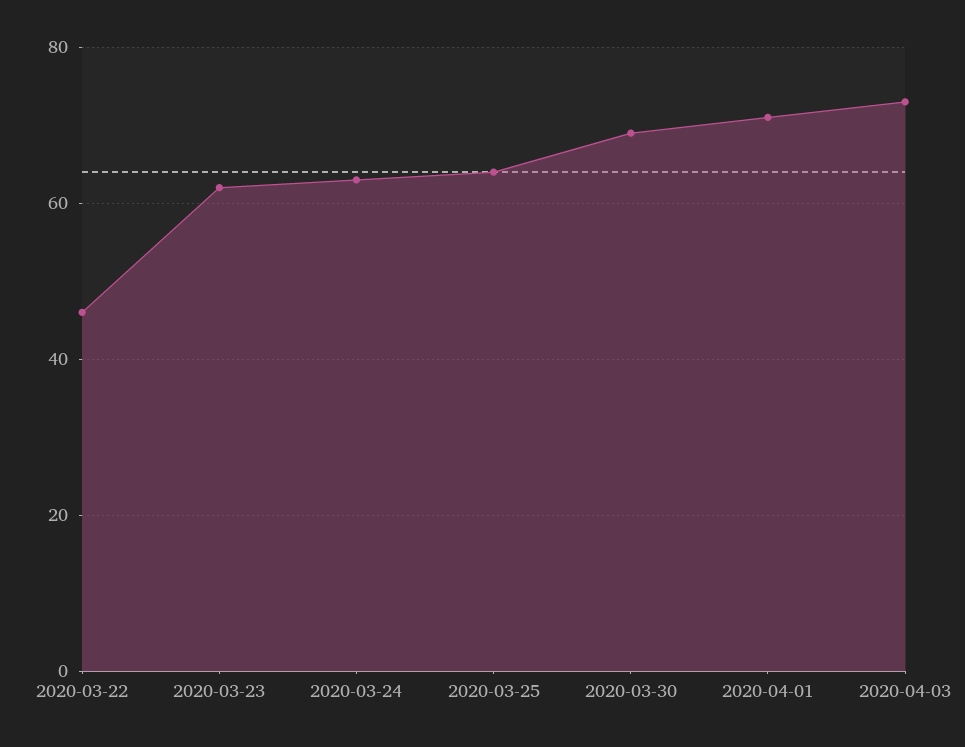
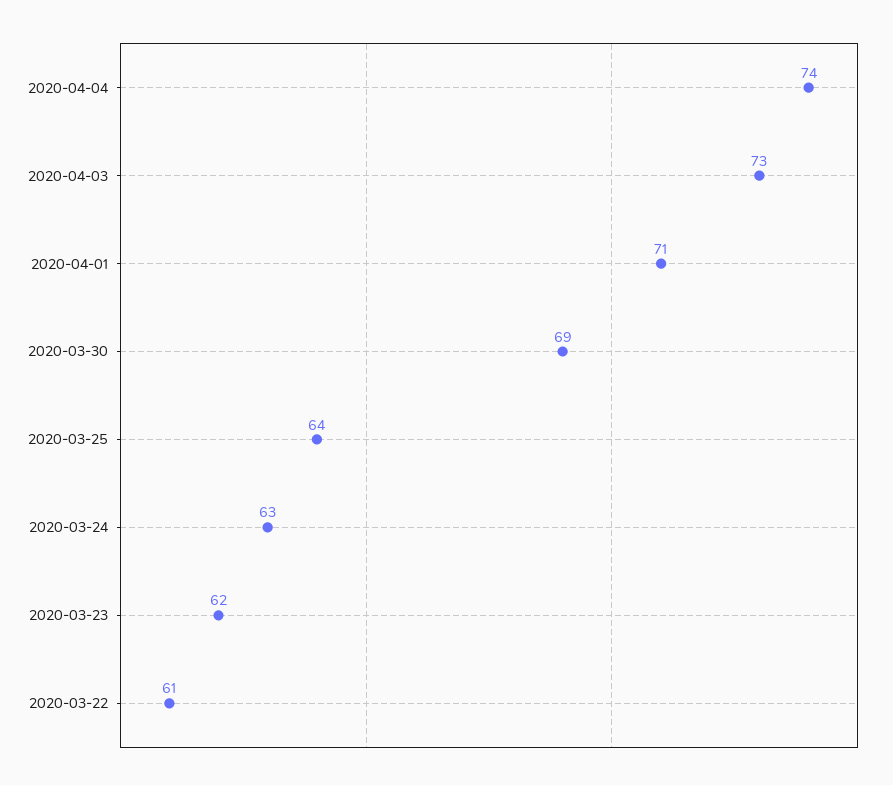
2020-03-22: 45 -> 61
2020-04-04: none -> 74

